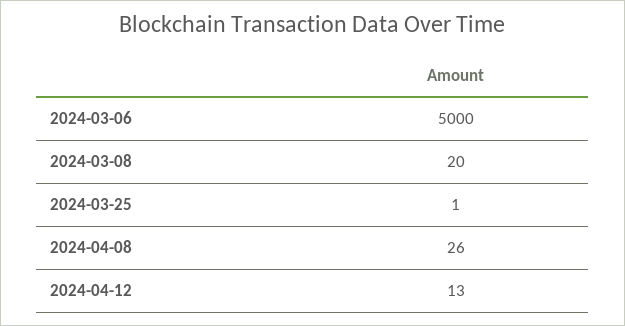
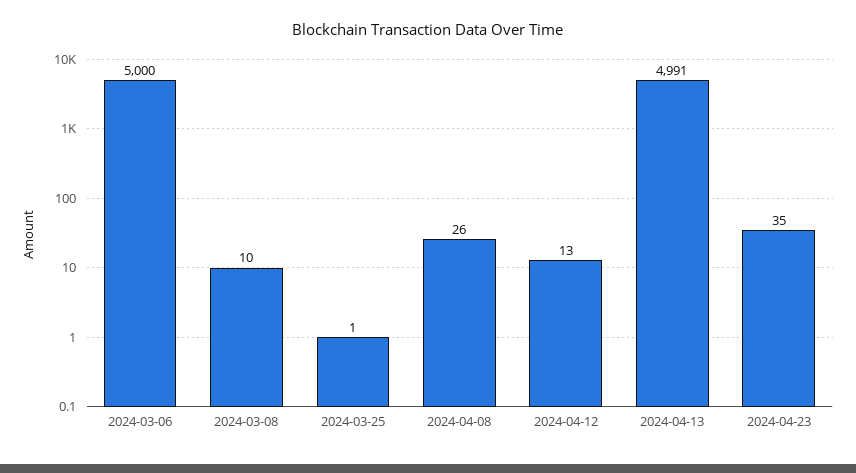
2024-03-08: 20 -> 10
2024-04-13: none -> 4991
2024-04-23: none -> 35

